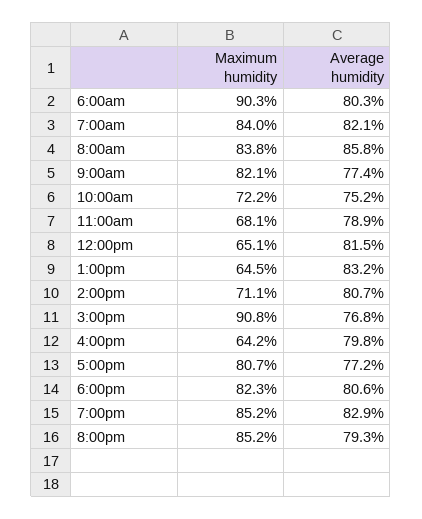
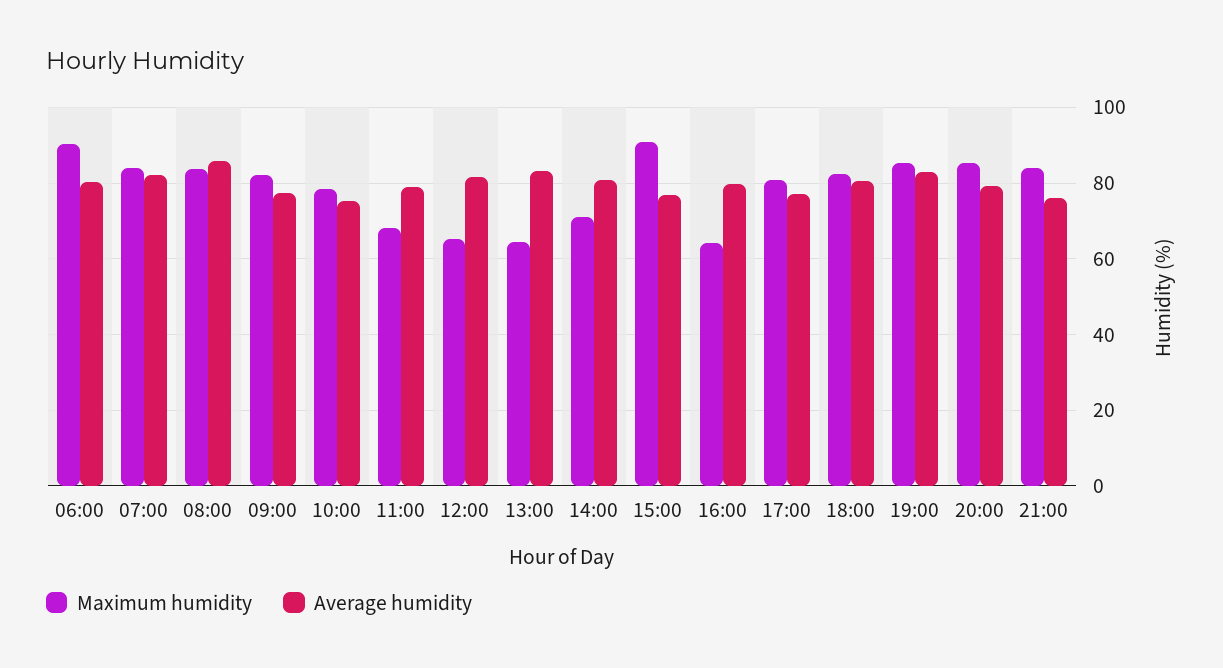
Maximum humidity, 10:00am: 72.2 -> 78
Maximum humidity, 21:00: none -> 84
Average humidity, 21:00: none -> 76

